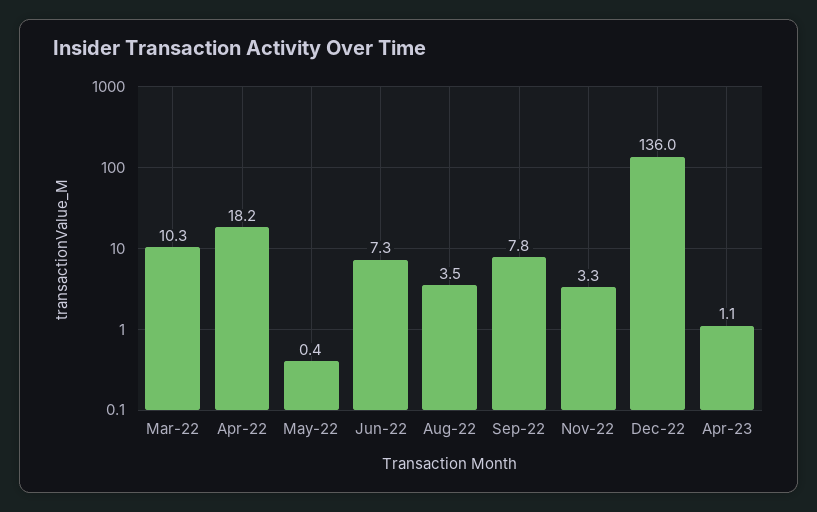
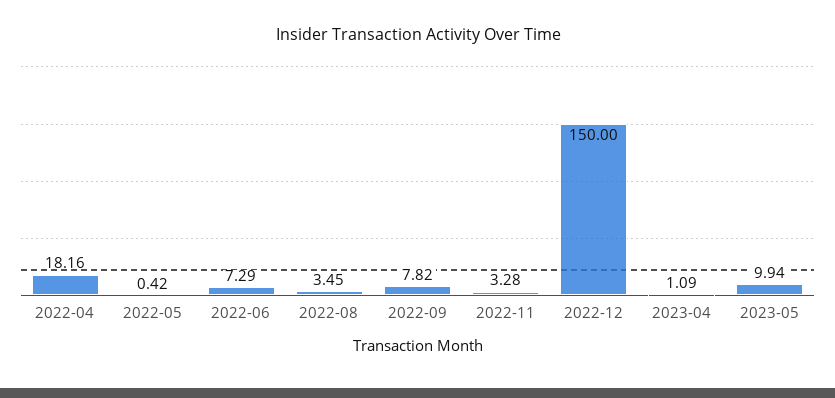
Mar-22: 10.3 -> none
Dec-22: 136 -> 150
2023-05: none -> 9.94

